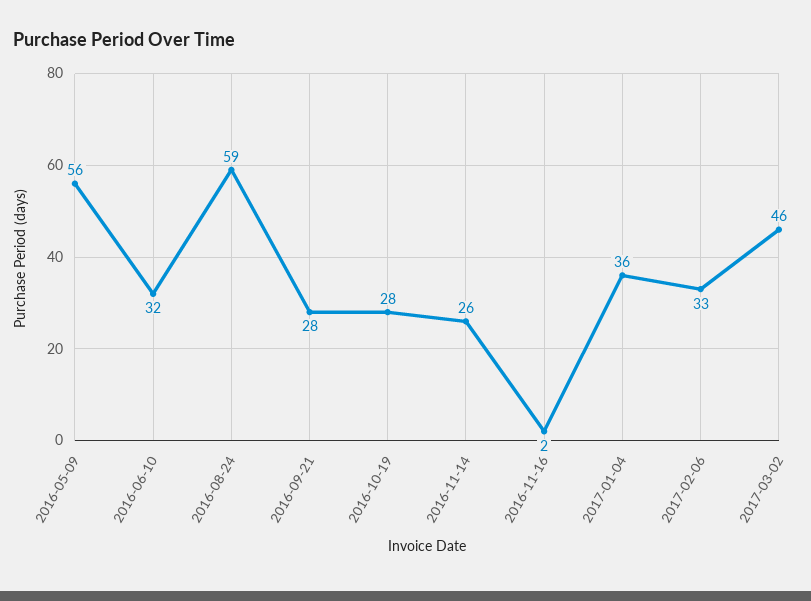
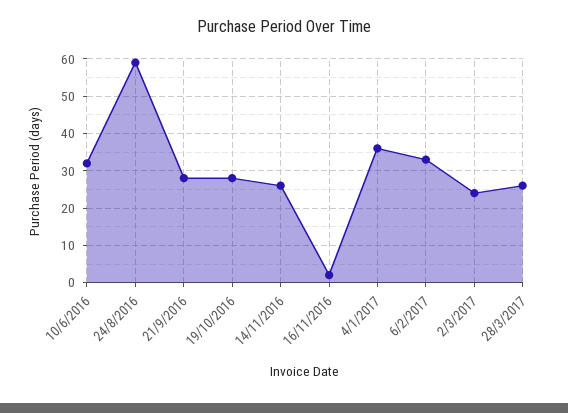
2016-05-09: 56 -> none
2017-03-02: 46 -> 25
28/3/2017: none -> 25

